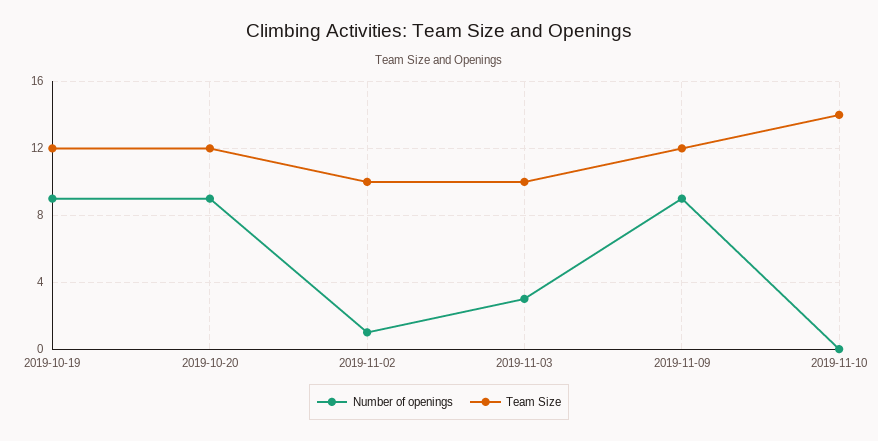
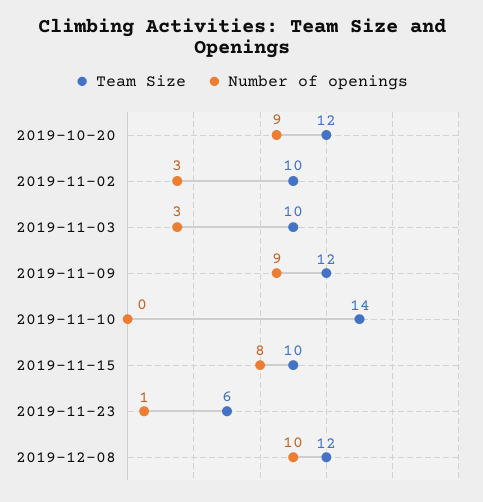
Number of openings, 2019-10-19: 9 -> none
Team Size, 2019-10-19: 12 -> none
Number of openings, 2019-11-02: 1 -> 3
Team Size, 2019-11-15: none -> 10
Number of openings, 2019-11-15: none -> 8
Team Size, 2019-11-23: none -> 6
Number of openings, 2019-11-23: none -> 1
Team Size, 2019-12-08: none -> 12
Number of openings, 2019-12-08: none -> 10

